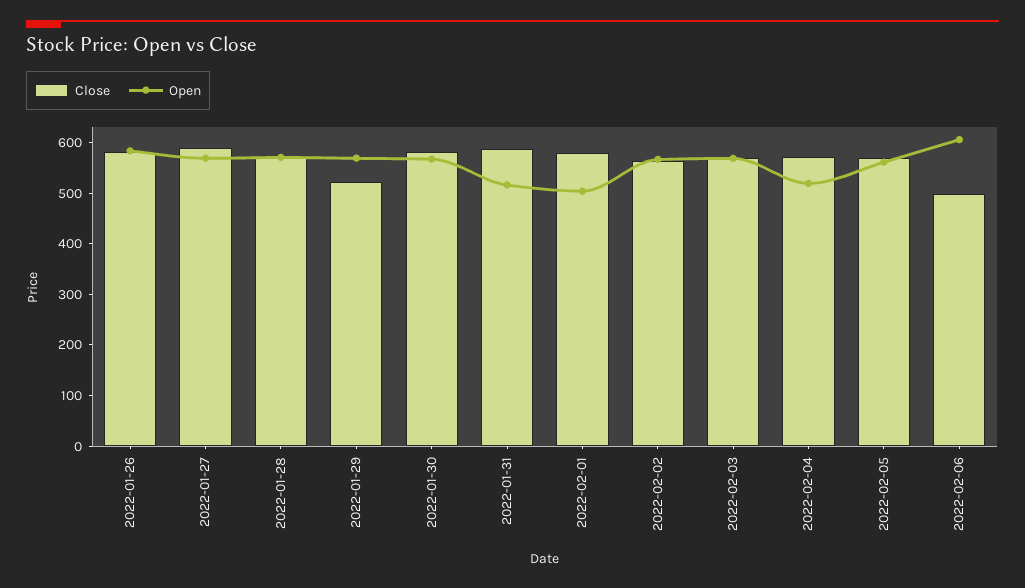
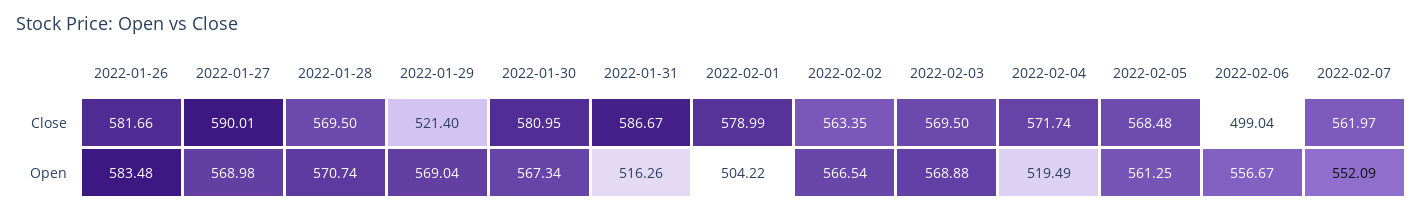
Open, 2022-02-06: 600 -> 556.67
Close, 2022-02-07: none -> 561.97
Open, 2022-02-07: none -> 552.09

